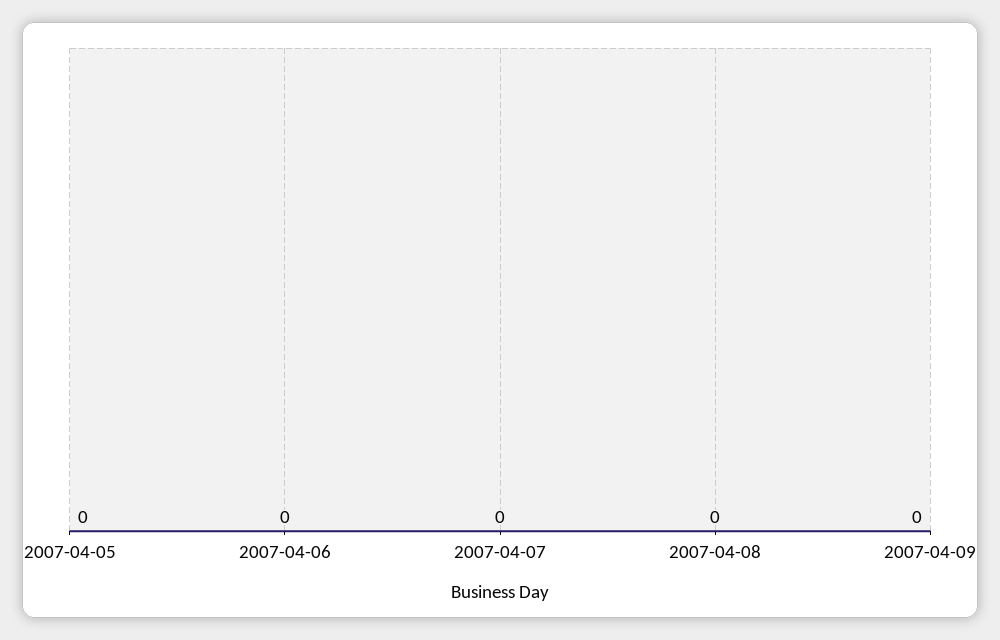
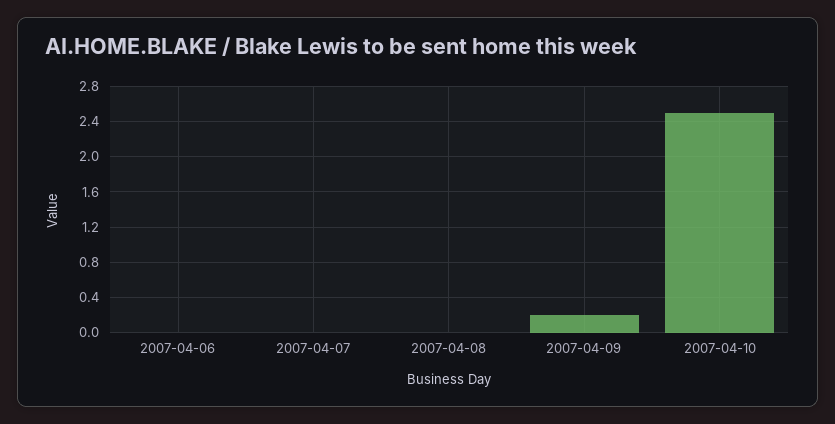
2007-04-05: 0 -> none
2007-04-09: 0 -> 0.2
2007-04-10: none -> 2.5

